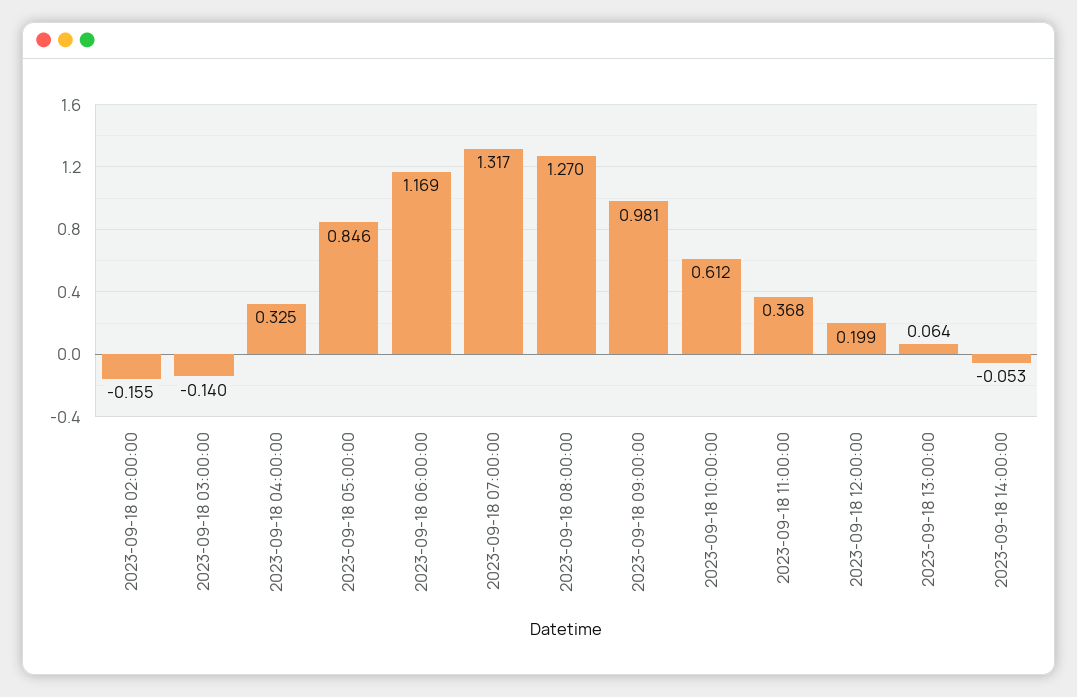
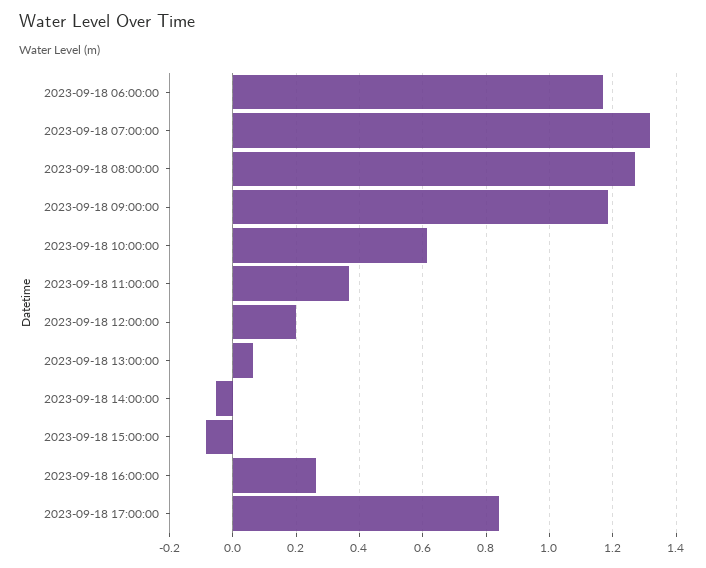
2023-09-18 02:00:00: -0.155 -> none
2023-09-18 03:00:00: -0.14 -> none
2023-09-18 04:00:00: 0.325 -> none
2023-09-18 05:00:00: 0.846 -> none
2023-09-18 09:00:00: 0.981 -> 1.18
2023-09-18 15:00:00: none -> -0.08
2023-09-18 16:00:00: none -> 0.26
2023-09-18 17:00:00: none -> 0.84

